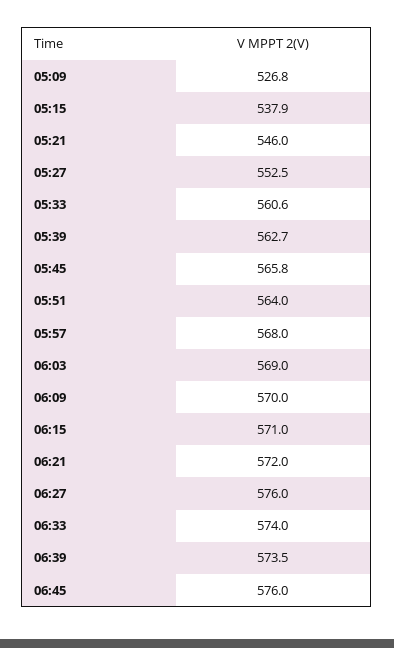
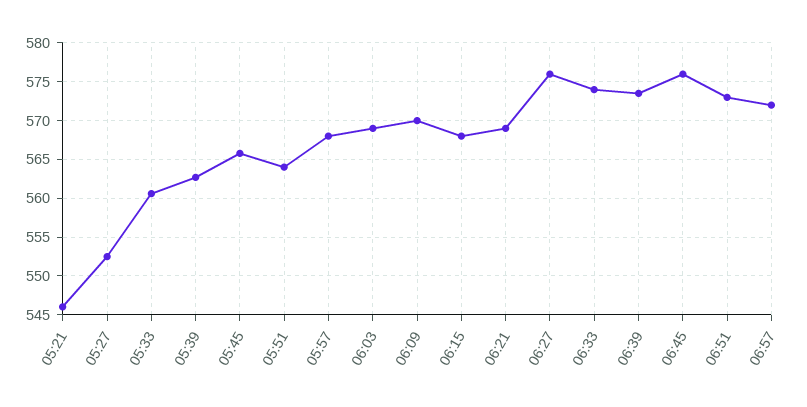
05:09: 526.8 -> none
05:15: 537.9 -> none
06:15: 571 -> 568
06:21: 572 -> 569
06:51: none -> 573
06:57: none -> 572

